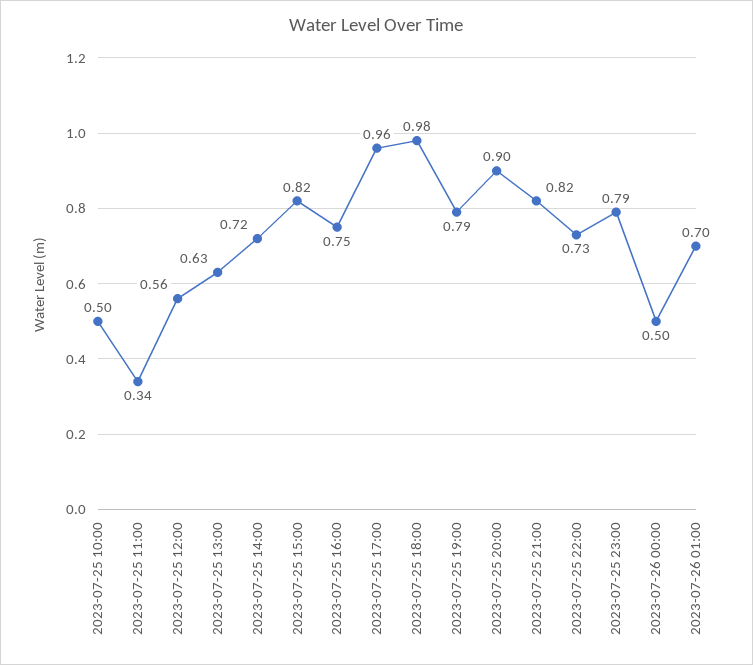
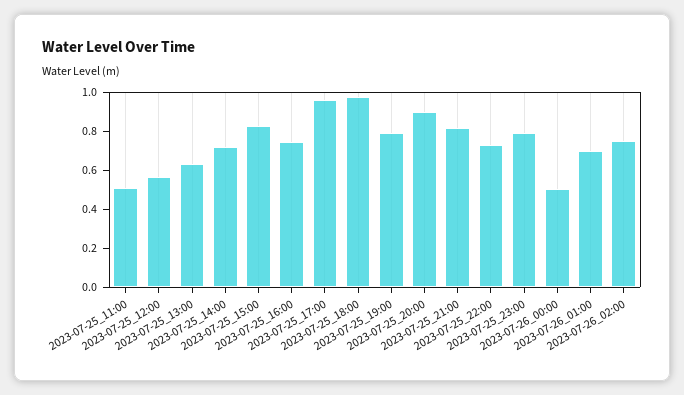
2023-07-25 10:00: 0.5 -> none
2023-07-25 11:00: 0.34 -> 0.5
2023-07-26_02:00: none -> 0.75

